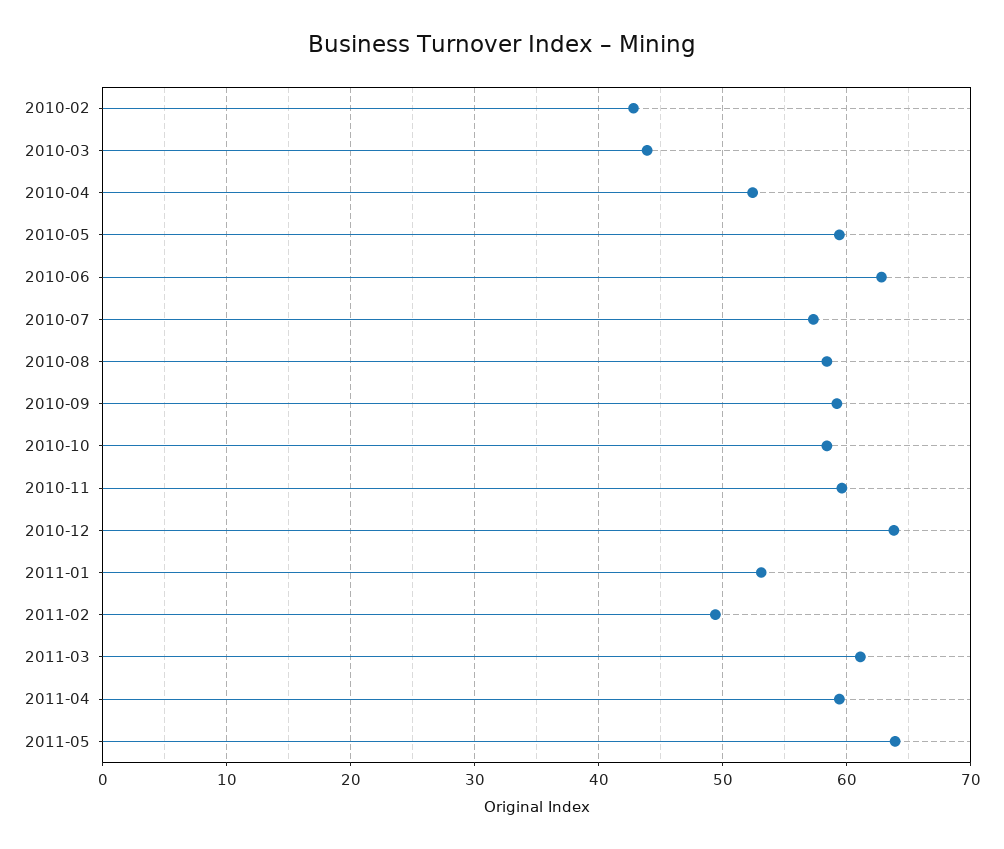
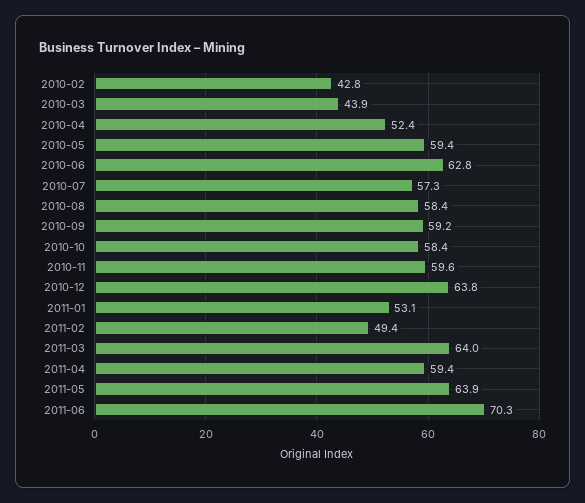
2011-03: 61 -> 64
2011-06: none -> 70.3

